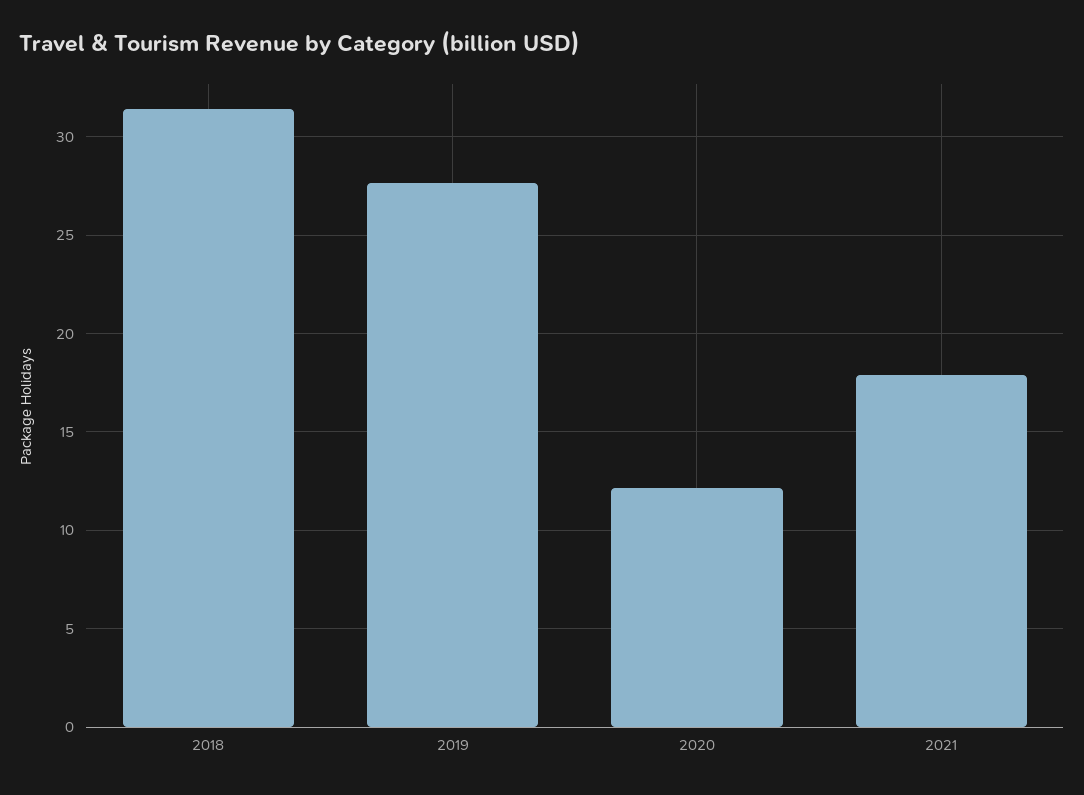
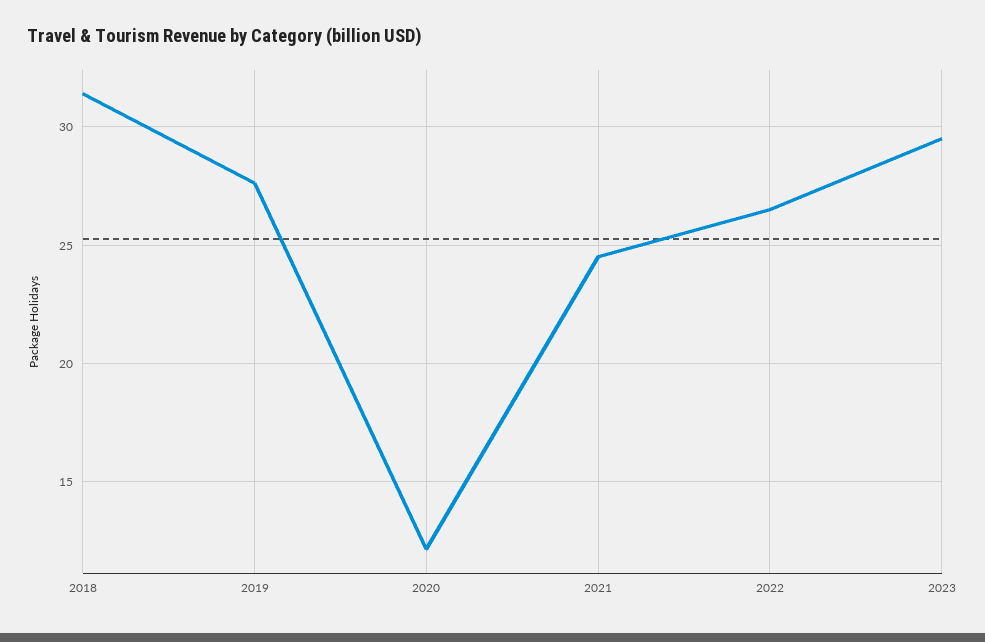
2021: 18 -> 24.5
2022: none -> 26.5
2023: none -> 29.5

